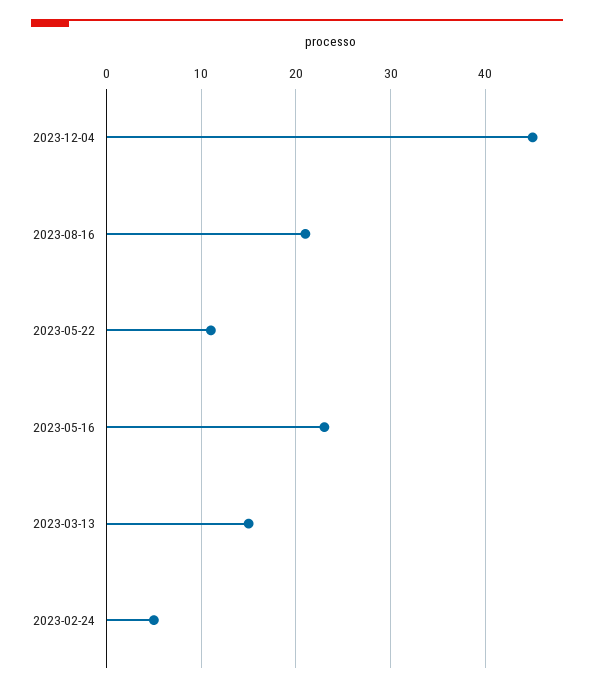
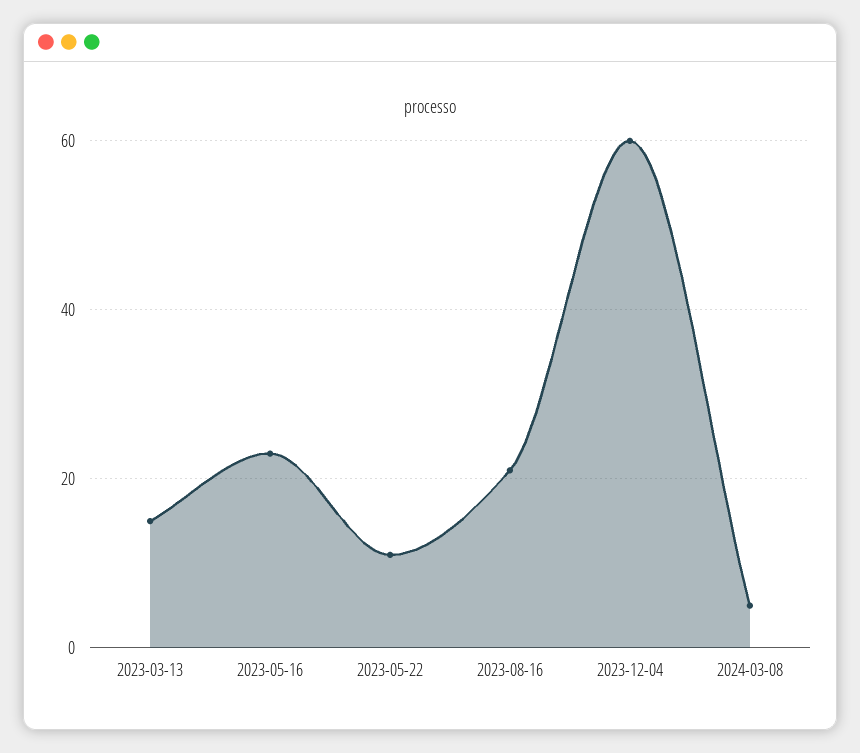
2023-12-04: 45 -> 60
2023-02-24: 5 -> none
2024-03-08: none -> 5

